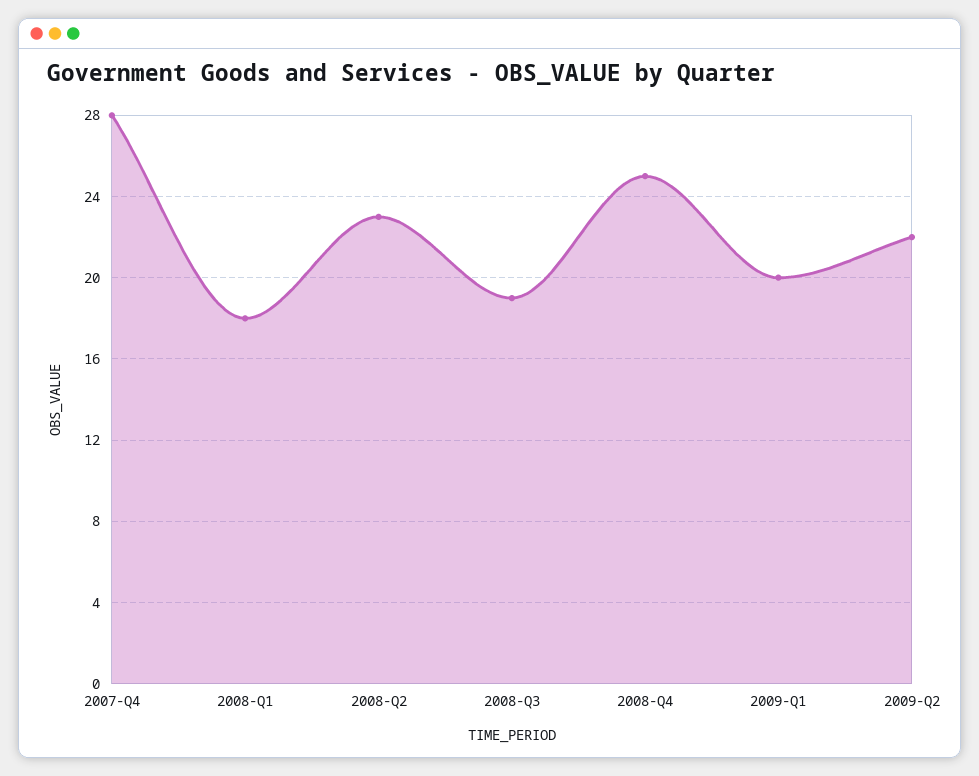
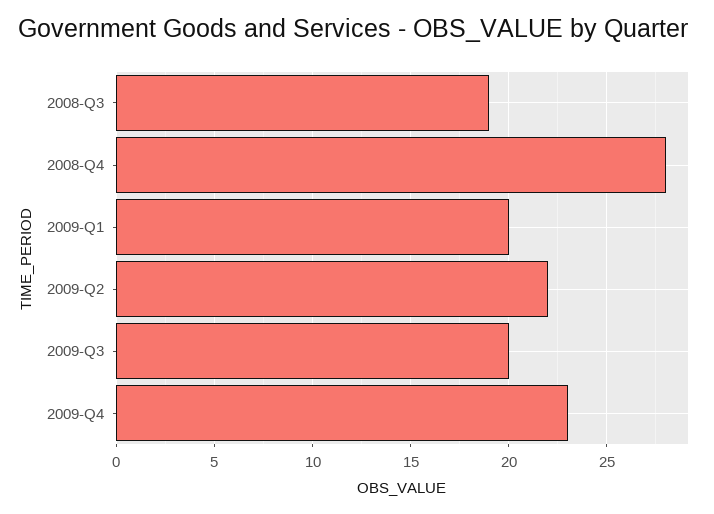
2007-Q4: 28 -> none
2008-Q1: 18 -> none
2008-Q2: 23 -> none
2008-Q4: 25 -> 28
2009-Q3: none -> 20
2009-Q4: none -> 23

